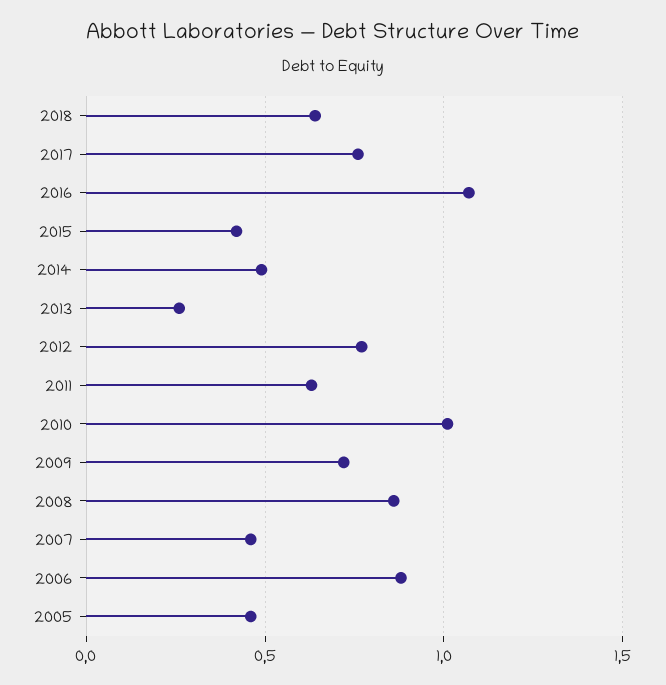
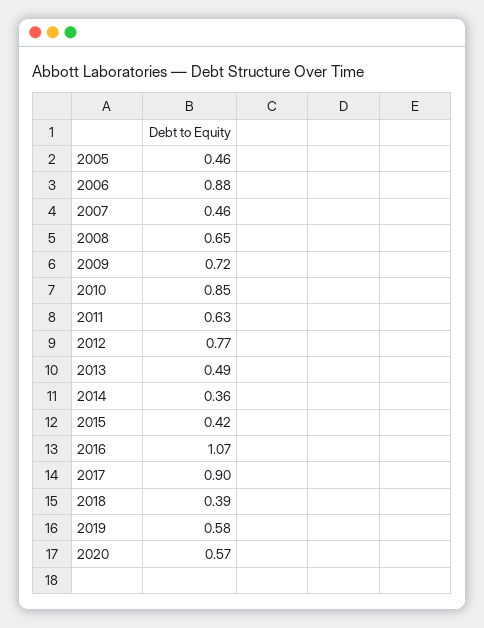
2018: 0.65 -> 0.39
2017: 0.75 -> 0.9
2014: 0.5 -> 0.36
2013: 0.25 -> 0.49
2010: 1 -> 0.85
2008: 0.85 -> 0.65
2019: none -> 0.58
2020: none -> 0.57

